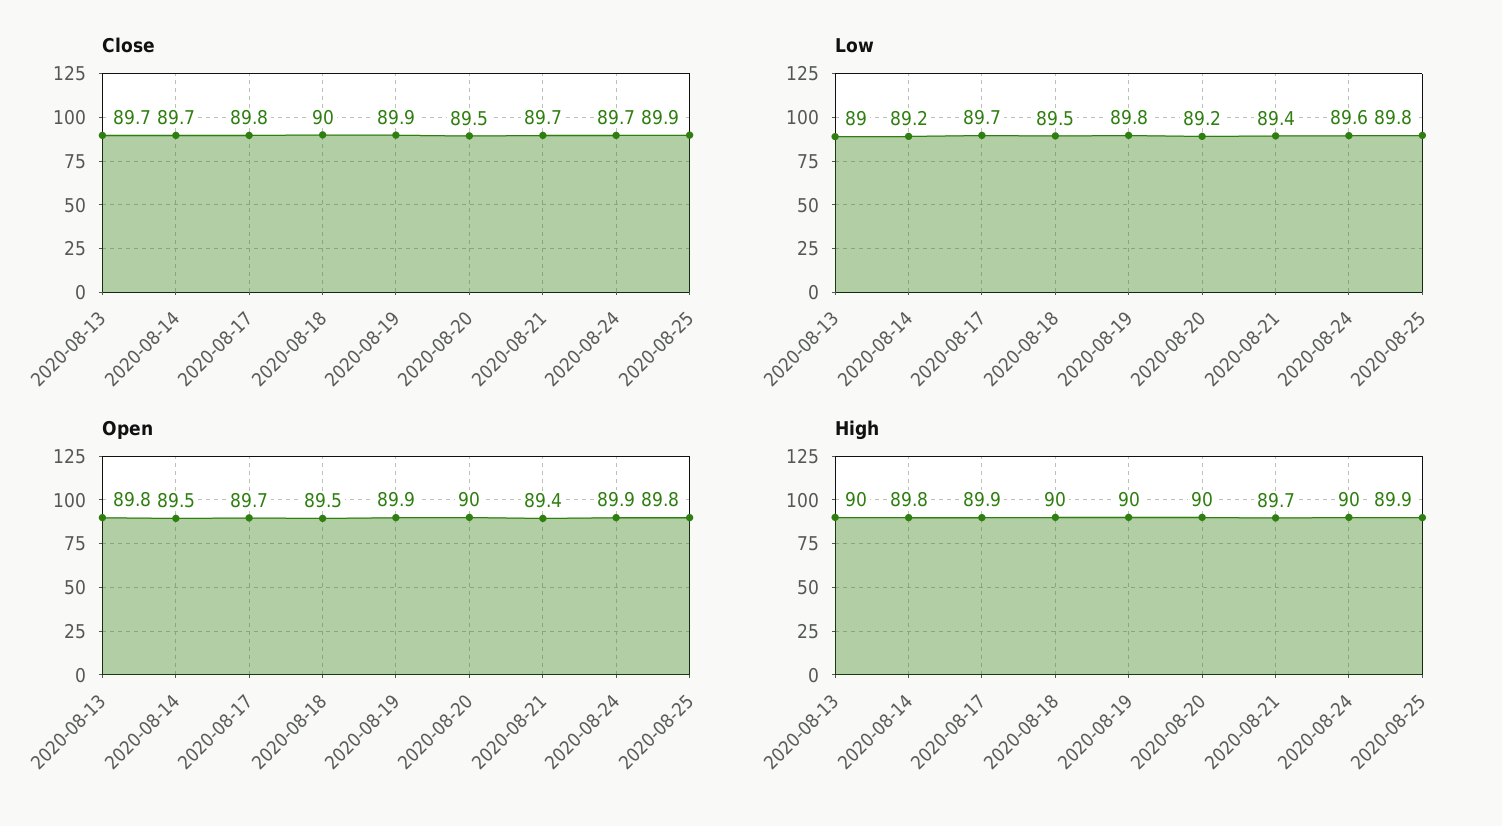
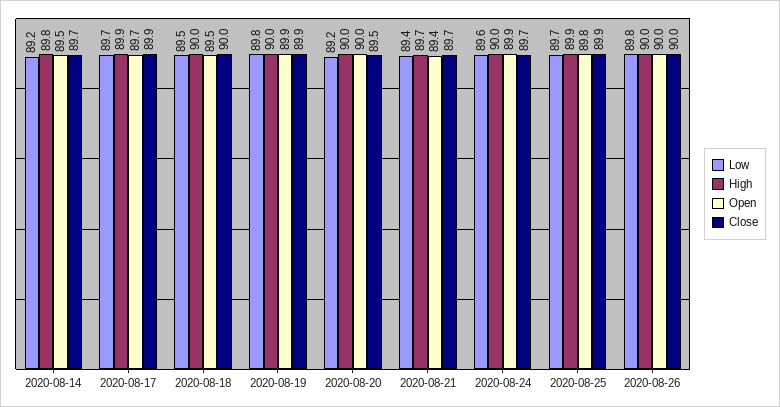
Close, 2020-08-13: 89.7 -> none
Close, 2020-08-17: 89.8 -> 89.9
Low, 2020-08-13: 89 -> none
Low, 2020-08-25: 89.8 -> 89.7
Open, 2020-08-13: 89.8 -> none
High, 2020-08-13: 90 -> none
Low, 2020-08-26: none -> 89.8
High, 2020-08-26: none -> 90
Open, 2020-08-26: none -> 90
Close, 2020-08-26: none -> 90

